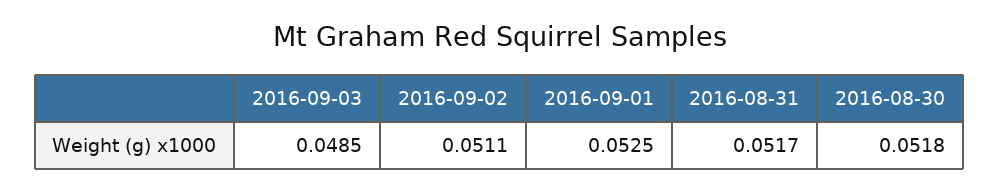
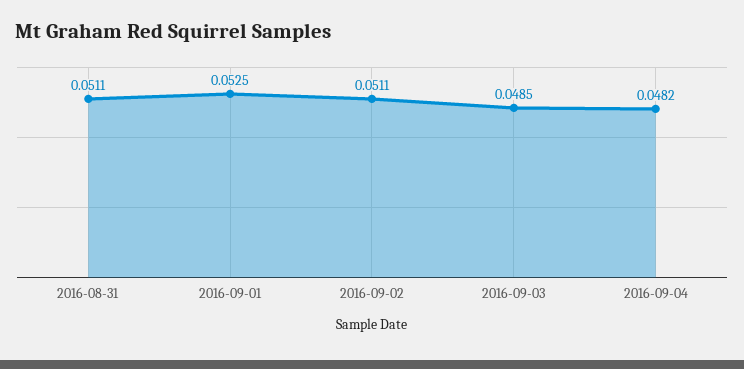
2016-08-31: 0.0517 -> 0.0511
2016-08-30: 0.0518 -> none
2016-09-04: none -> 0.0482

